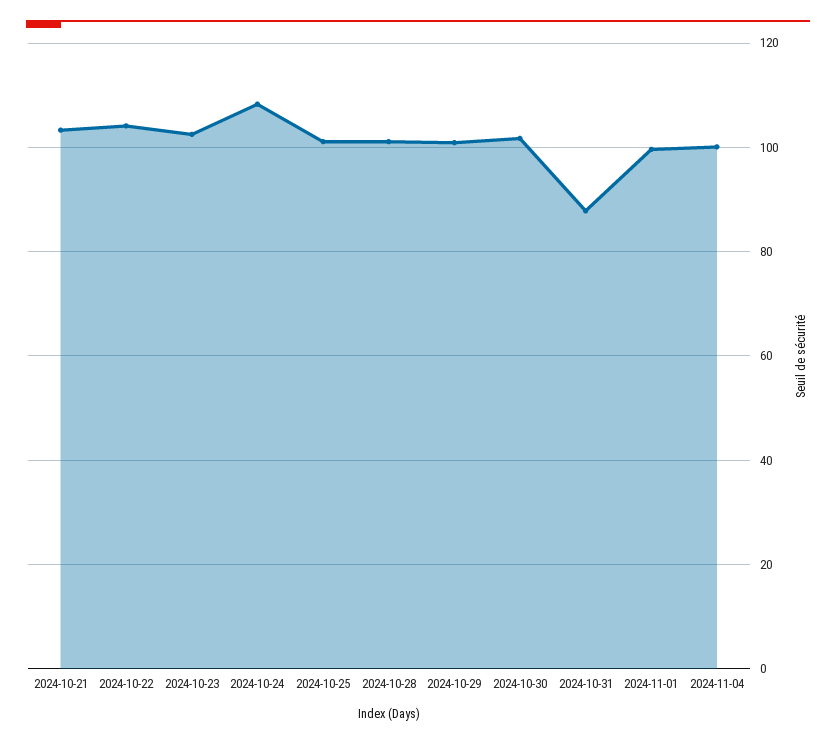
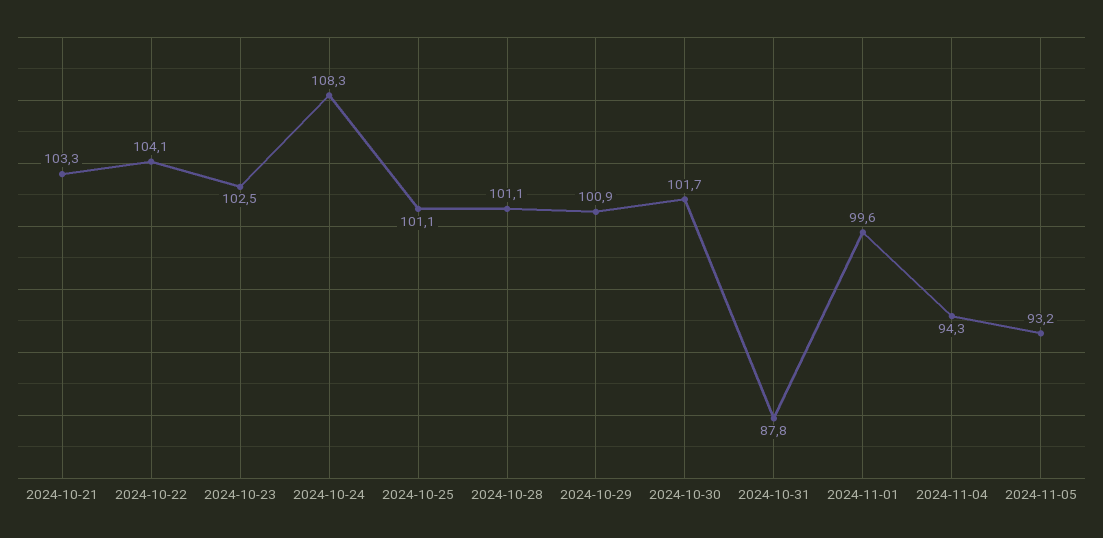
2024-11-04: 100 -> 94.3
2024-11-05: none -> 93.2

